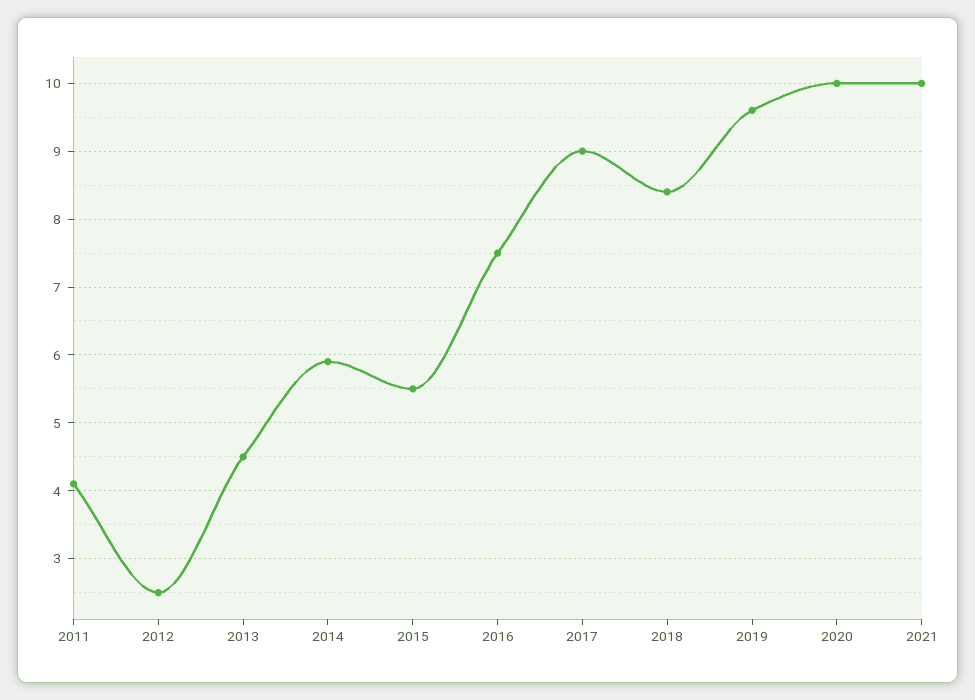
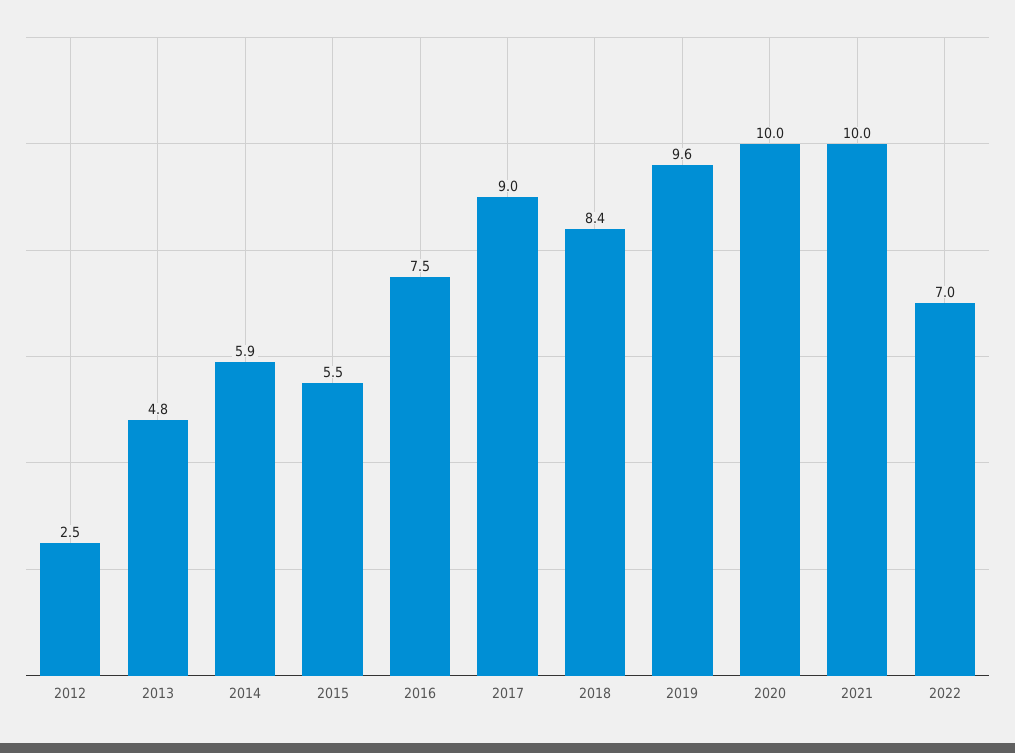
2011: 4.1 -> none
2013: 4.5 -> 4.8
2022: none -> 7

